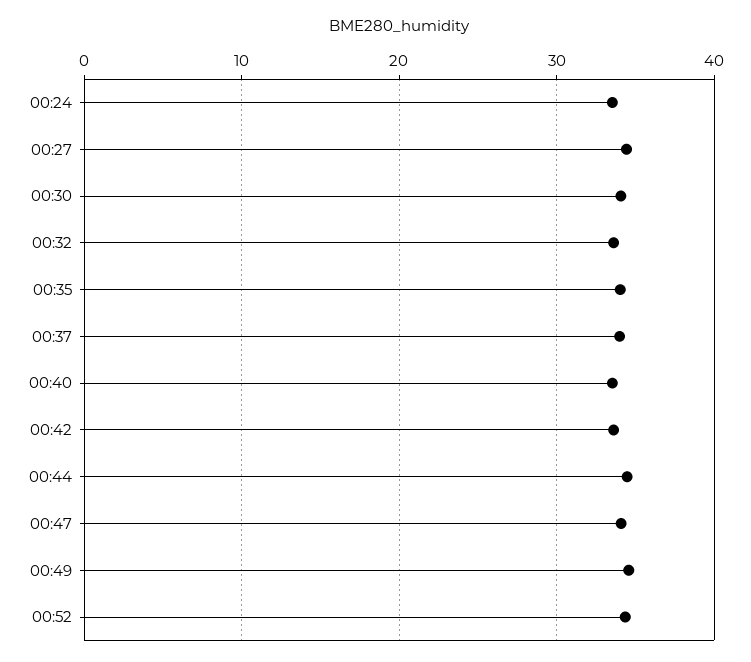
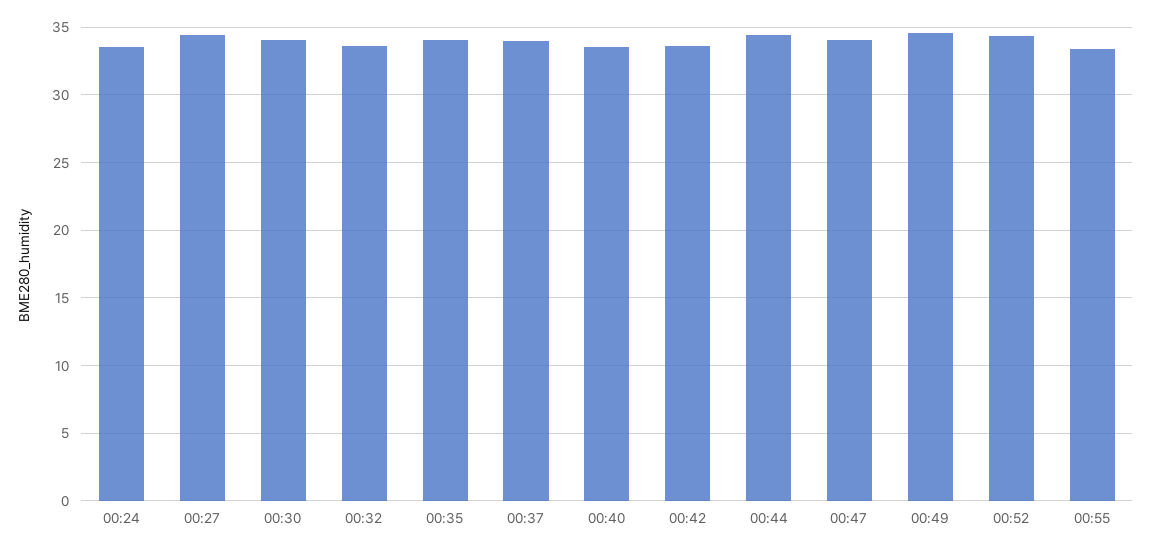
00:55: none -> 33.5

